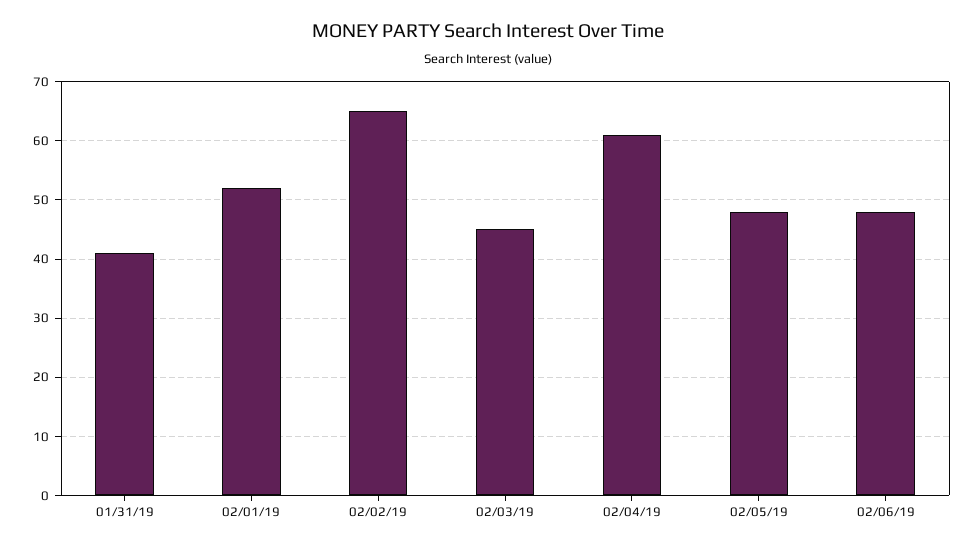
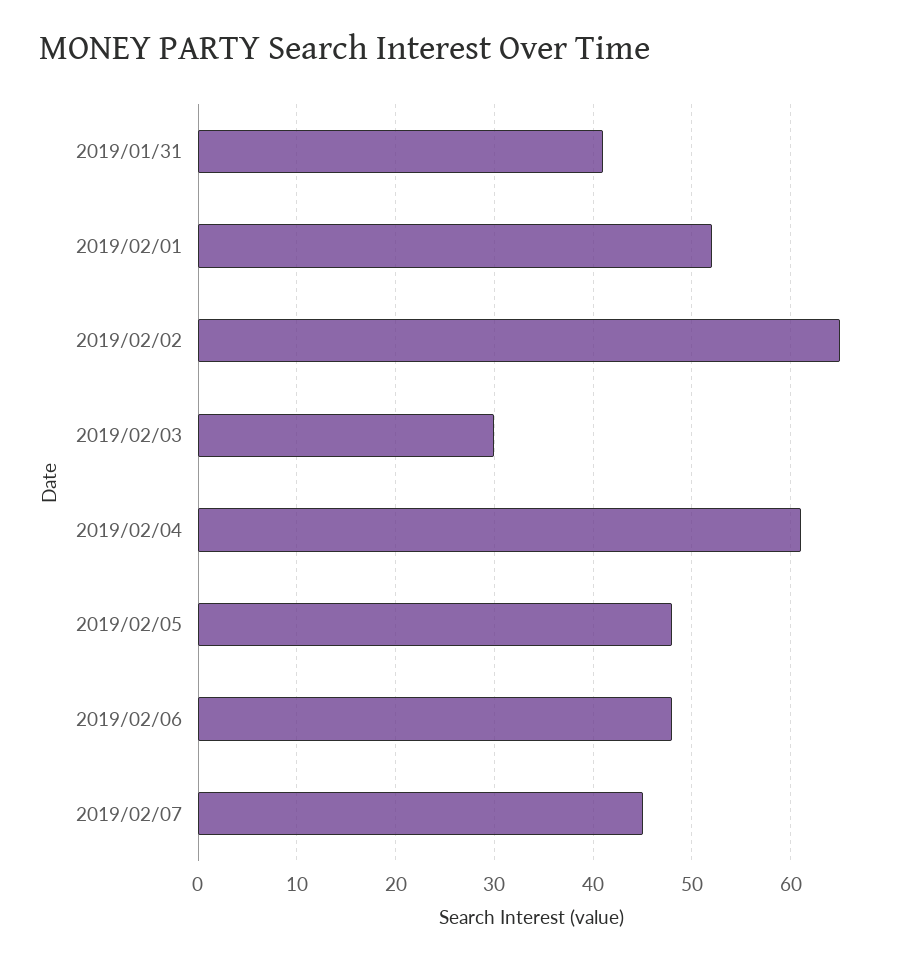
02/03/19: 45 -> 30
2019/02/07: none -> 45

